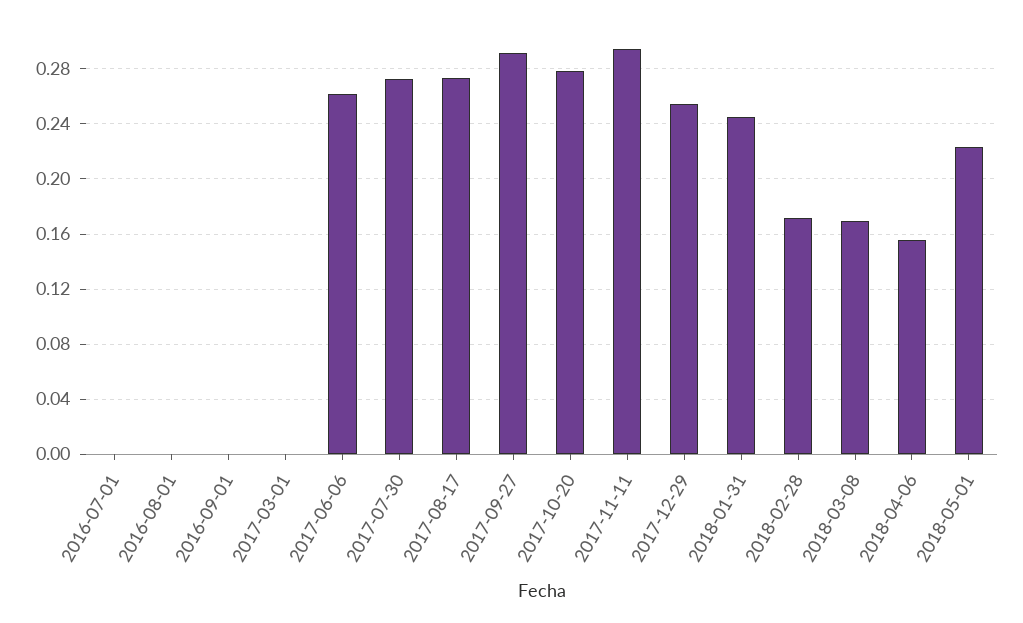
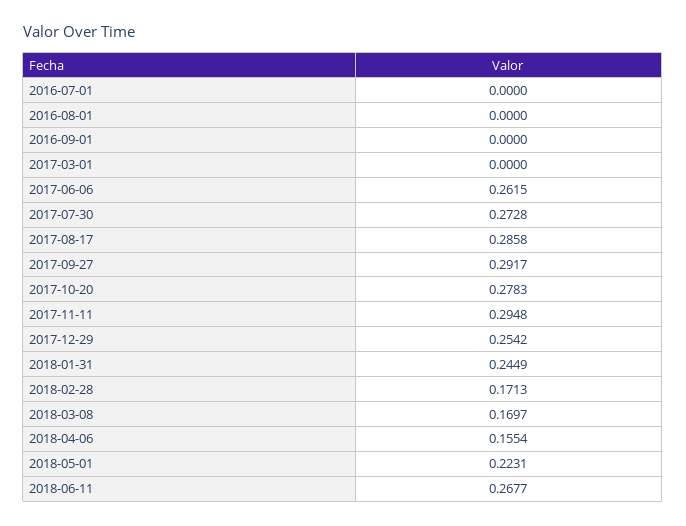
2017-08-17: 0.275 -> 0.2858
2018-06-11: none -> 0.2677

